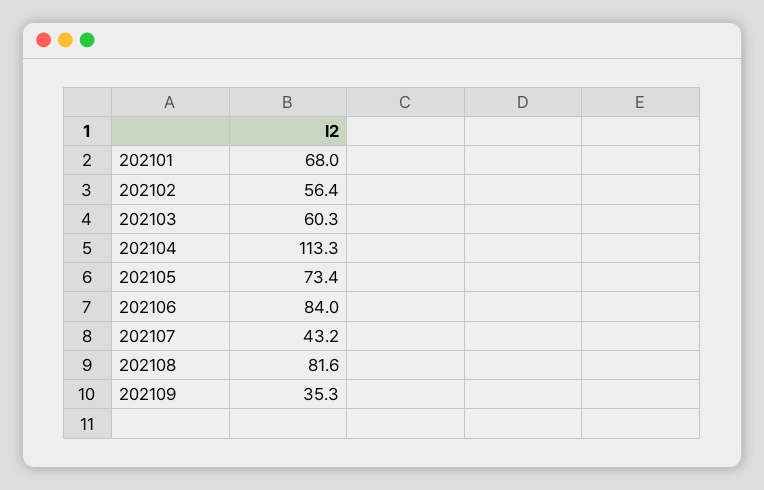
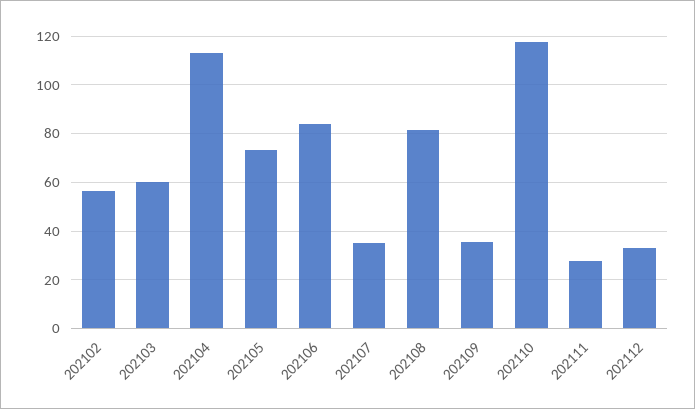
202101: 68 -> none
202107: 43.2 -> 35
202110: none -> 117.5
202111: none -> 27.5
202112: none -> 32.5

